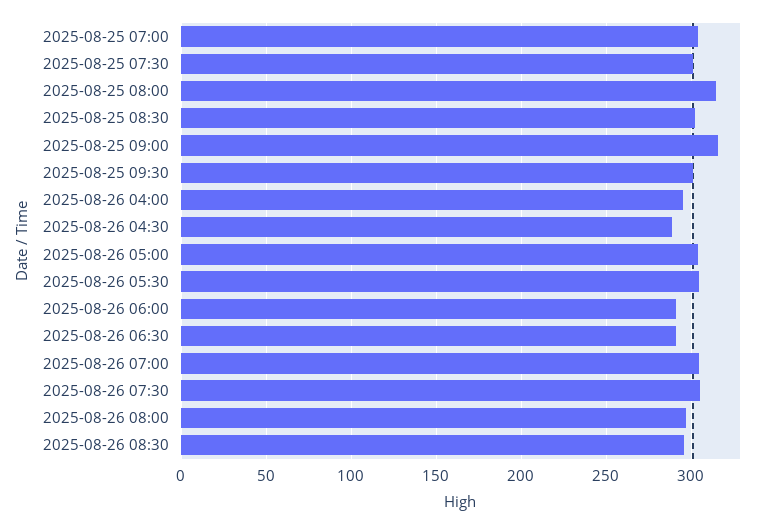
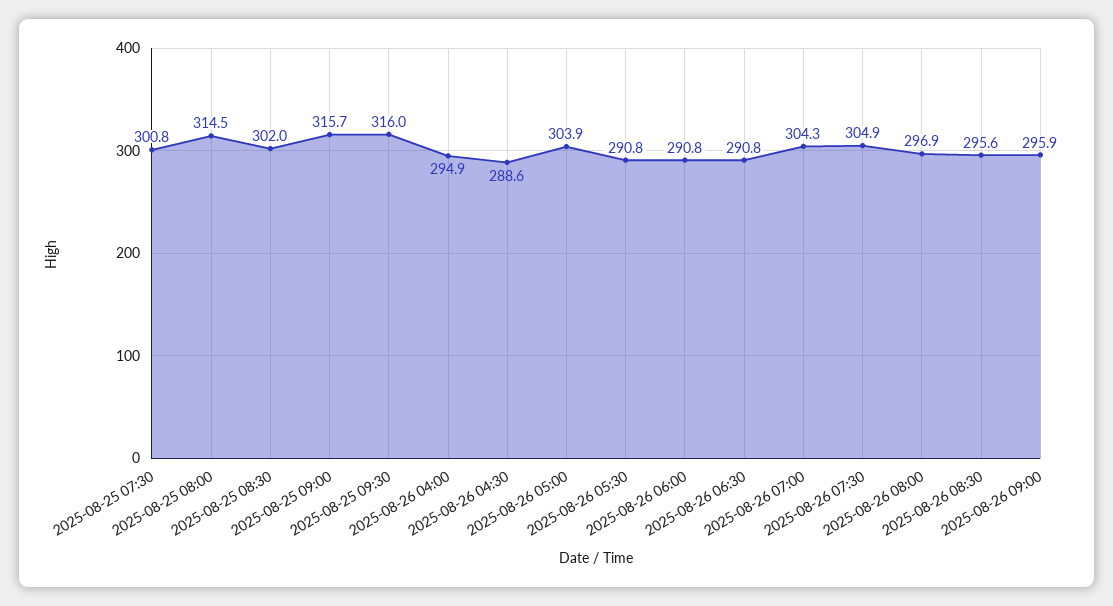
2025-08-25 07:00: 305 -> none
2025-08-25 09:30: 300 -> 316
2025-08-26 05:30: 305 -> 290.8
2025-08-26 09:00: none -> 295.9

